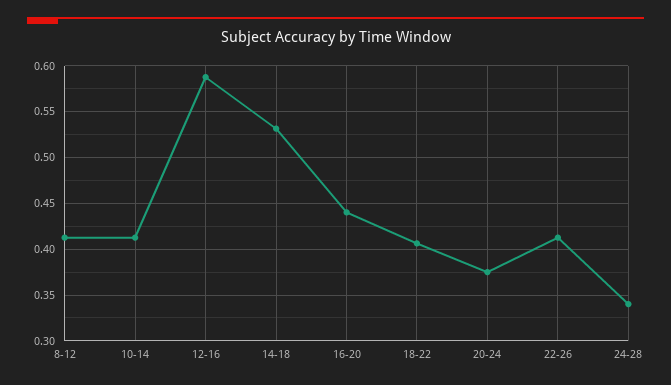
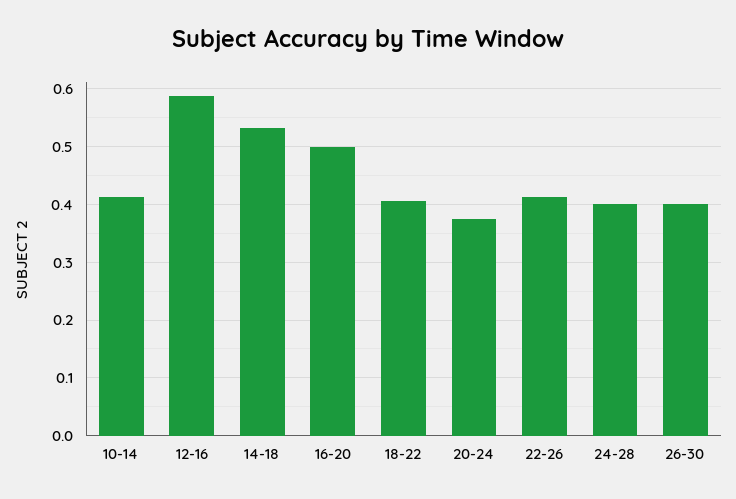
8-12: 0.41 -> none
16-20: 0.44 -> 0.5
24-28: 0.34 -> 0.4
26-30: none -> 0.4

